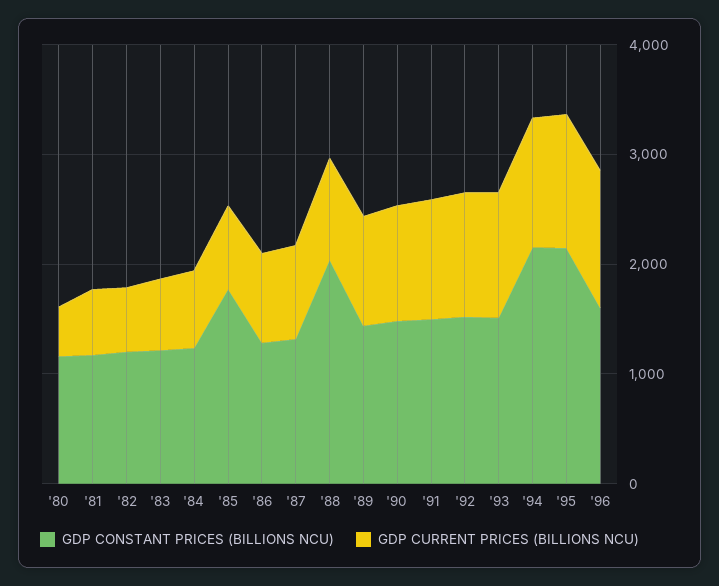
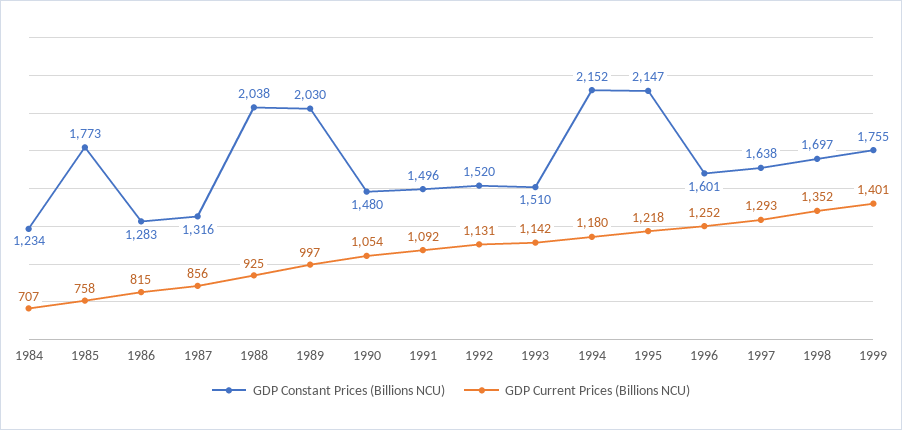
GDP CONSTANT PRICES (BILLIONS NCU), '80: 1200 -> none
GDP CURRENT PRICES (BILLIONS NCU), '80: 400 -> none
GDP CONSTANT PRICES (BILLIONS NCU), '81: 1200 -> none
GDP CURRENT PRICES (BILLIONS NCU), '81: 600 -> none
GDP CONSTANT PRICES (BILLIONS NCU), '82: 1200 -> none
GDP CURRENT PRICES (BILLIONS NCU), '82: 600 -> none
GDP CONSTANT PRICES (BILLIONS NCU), '83: 1200 -> none
GDP CURRENT PRICES (BILLIONS NCU), '83: 600 -> none
GDP CONSTANT PRICES (BILLIONS NCU), '89: 1400 -> 2030
GDP CONSTANT PRICES (BILLIONS NCU), 1997: none -> 1638
GDP CURRENT PRICES (BILLIONS NCU), 1997: none -> 1293
GDP CONSTANT PRICES (BILLIONS NCU), 1998: none -> 1697
GDP CURRENT PRICES (BILLIONS NCU), 1998: none -> 1352
GDP CONSTANT PRICES (BILLIONS NCU), 1999: none -> 1755
GDP CURRENT PRICES (BILLIONS NCU), 1999: none -> 1401

